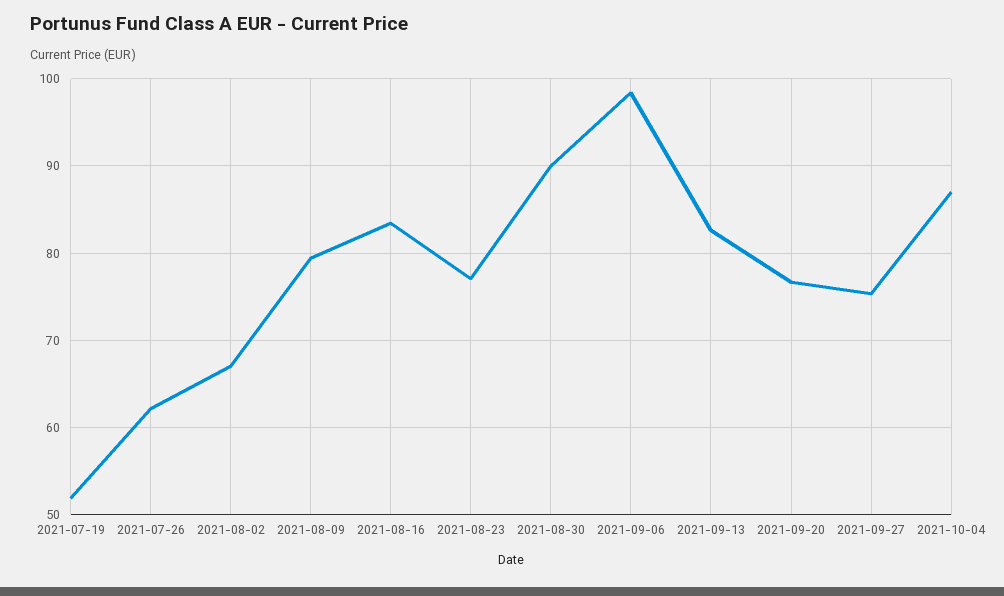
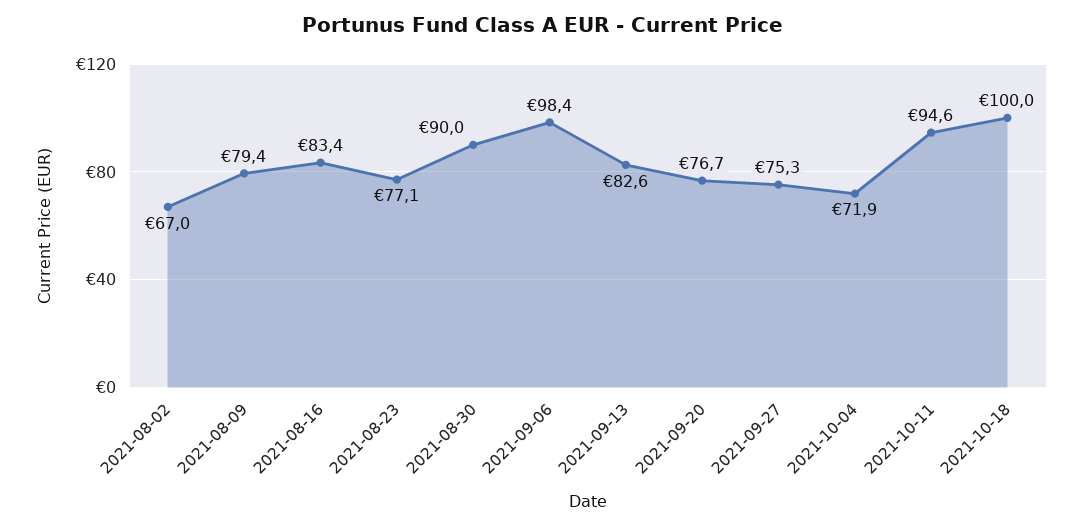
2021-07-19: 52 -> none
2021-07-26: 62 -> none
2021-10-04: 87 -> 71.9
2021-10-11: none -> 94.6
2021-10-18: none -> 100

